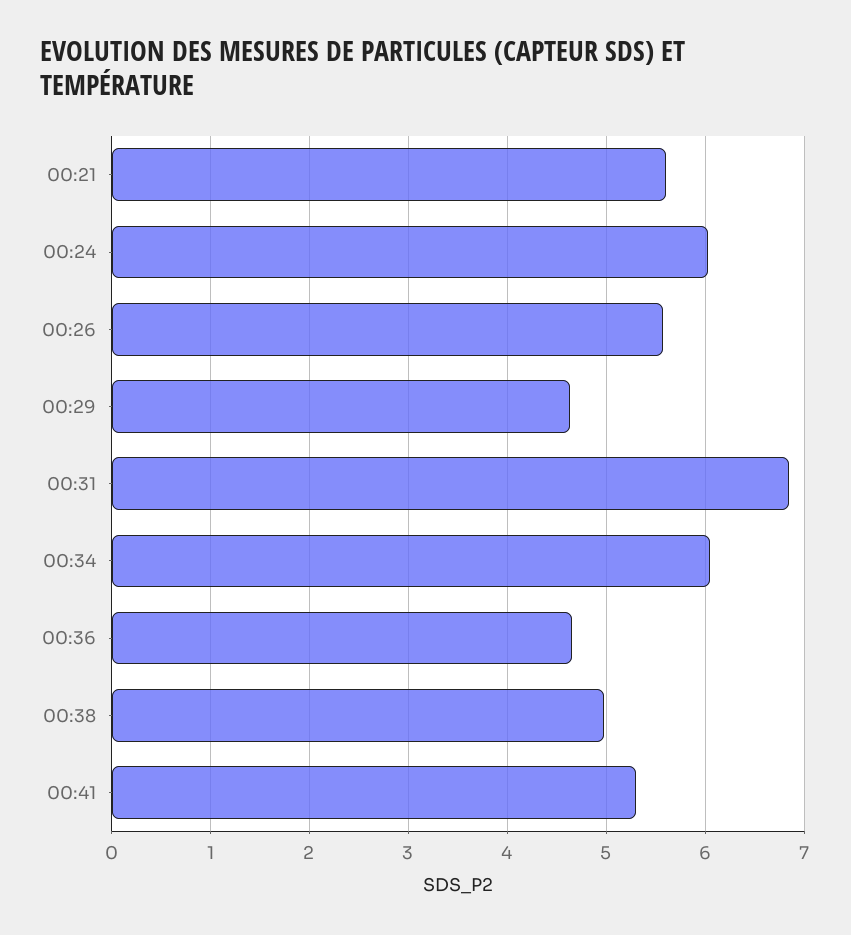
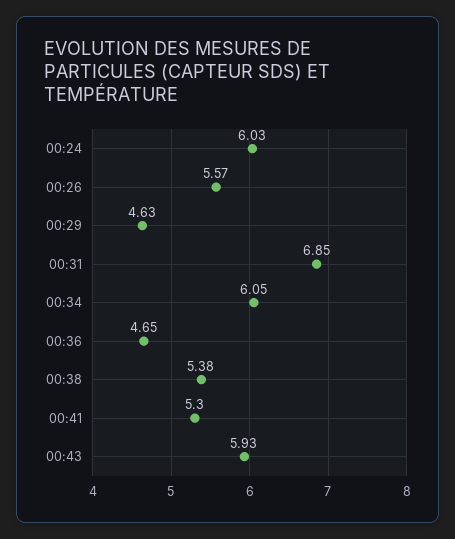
00:21: 5.6 -> none
00:38: 5 -> 5.38
00:43: none -> 5.93

